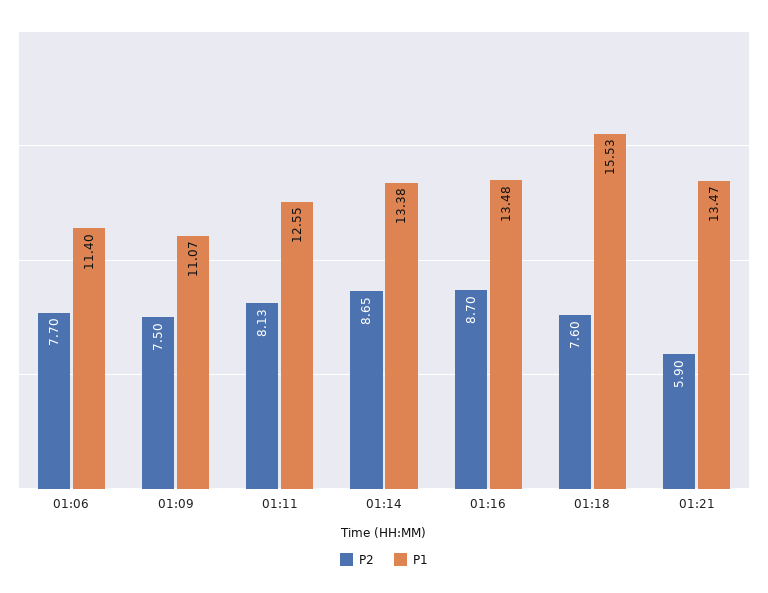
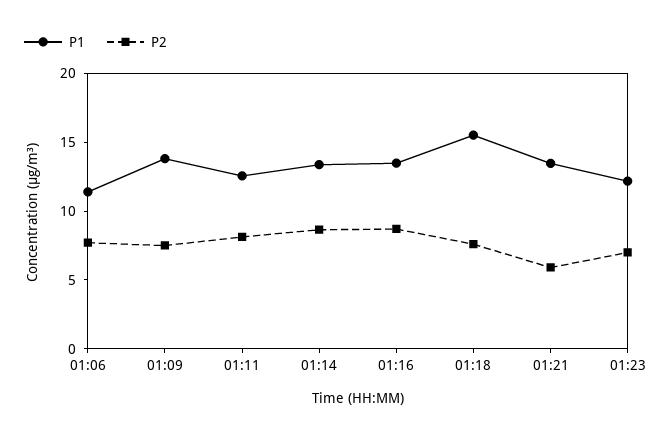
P1, 01:09: 11.07 -> 14
P1, 01:23: none -> 12
P2, 01:23: none -> 7

